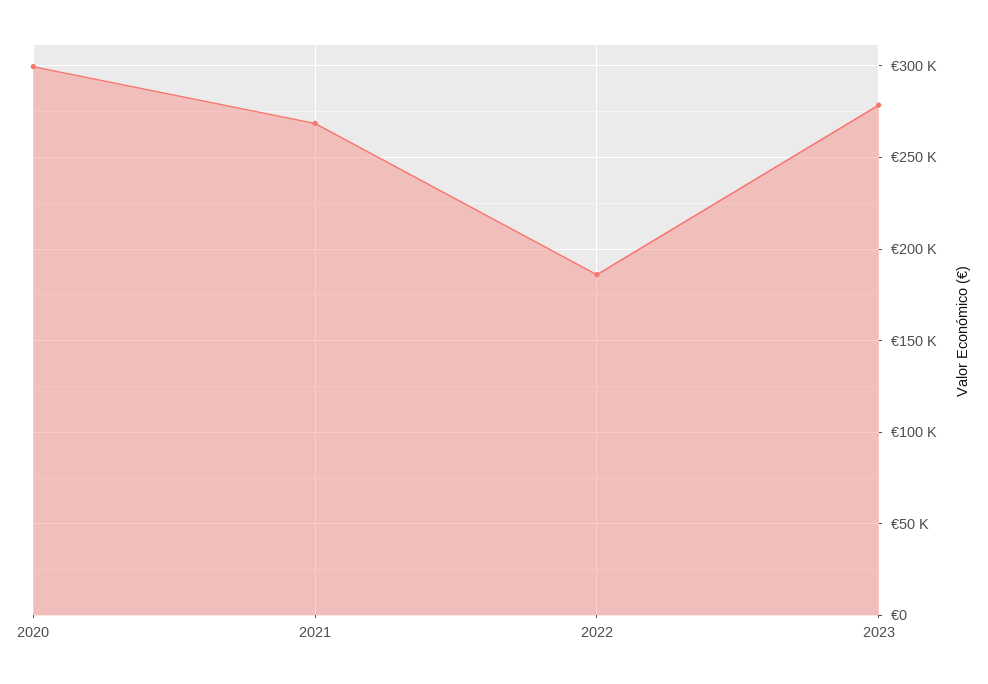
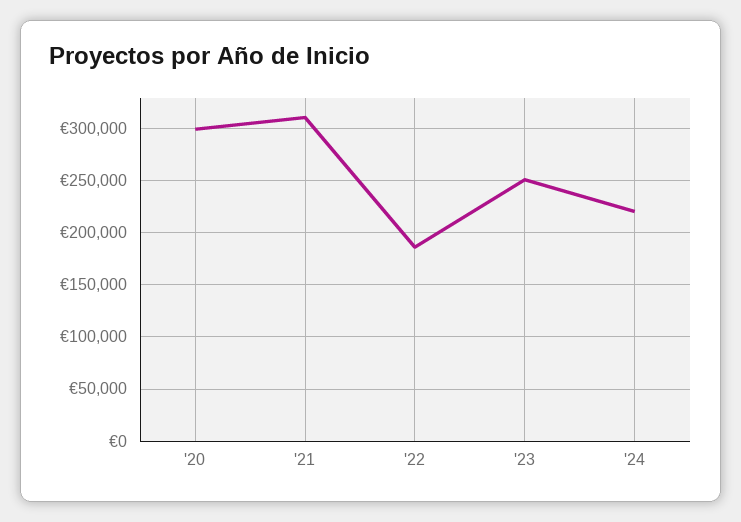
2021: 270000 -> 310000
2023: 280000 -> 250000
'24: none -> 220000

